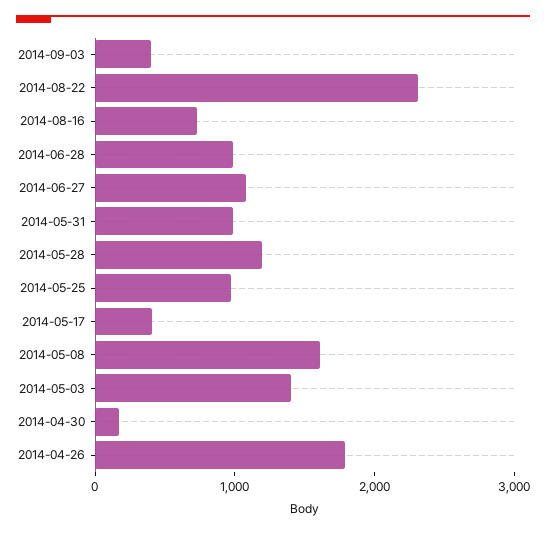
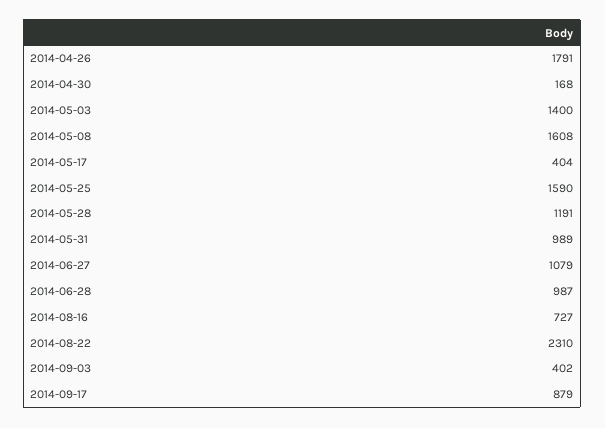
2014-05-25: 1000 -> 1590
2014-09-17: none -> 879

